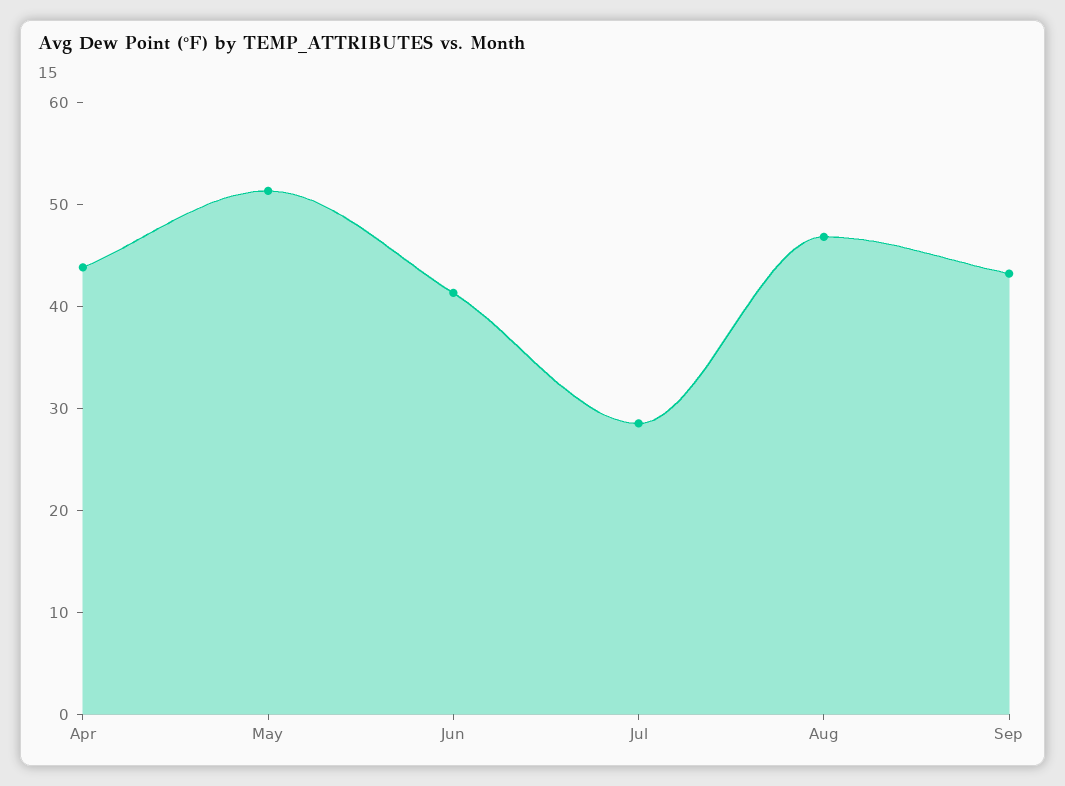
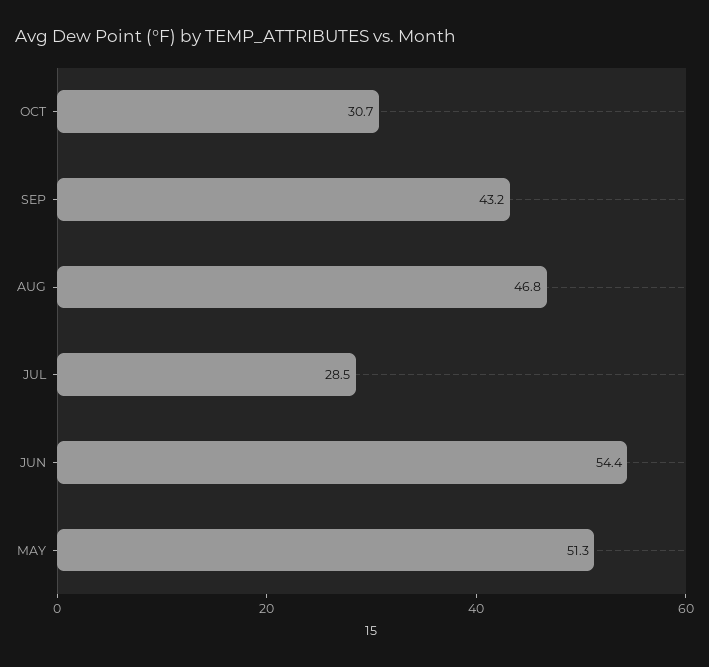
Apr: 44 -> none
Jun: 42 -> 54.4
OCT: none -> 30.7

